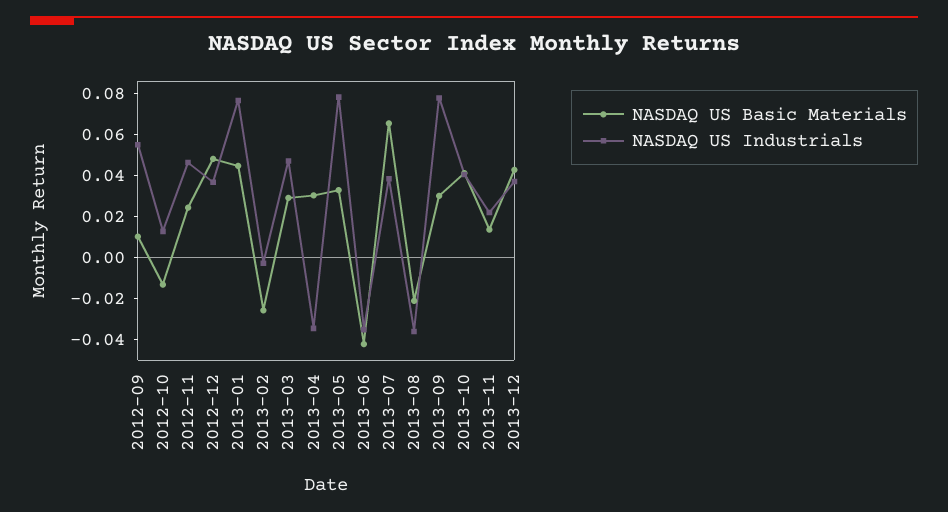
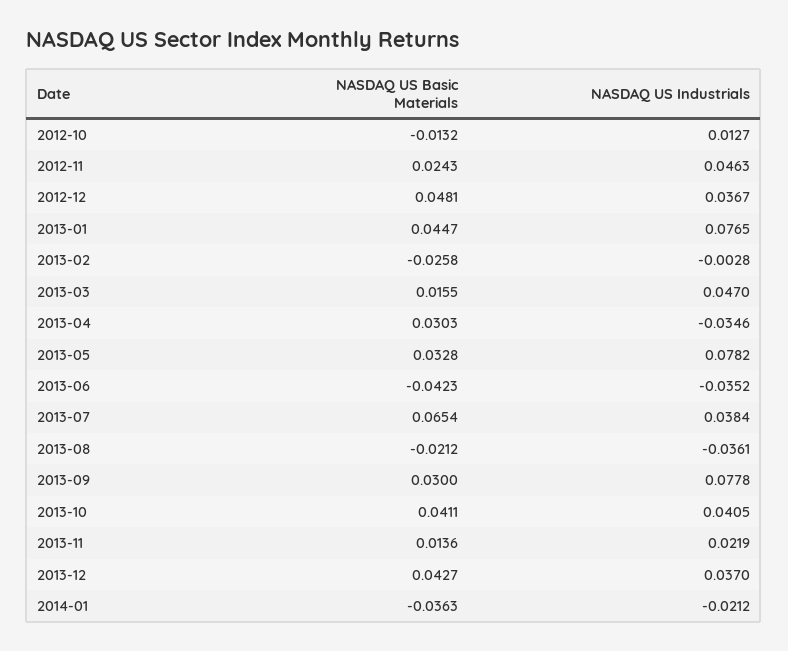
NASDAQ US Basic Materials, 2012-09: 0.01 -> none
NASDAQ US Industrials, 2012-09: 0.055 -> none
NASDAQ US Basic Materials, 2013-03: 0.03 -> 0.0155
NASDAQ US Basic Materials, 2014-01: none -> -0.0363
NASDAQ US Industrials, 2014-01: none -> -0.0212

